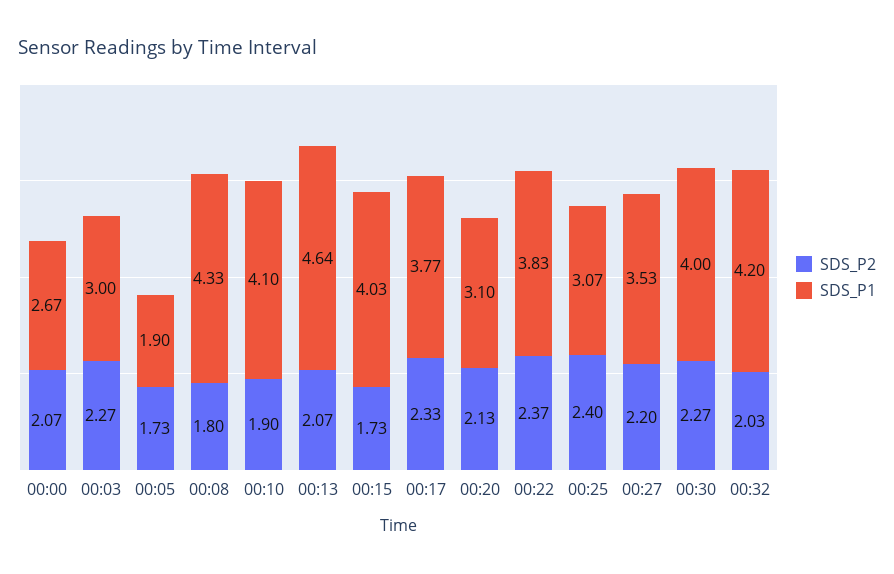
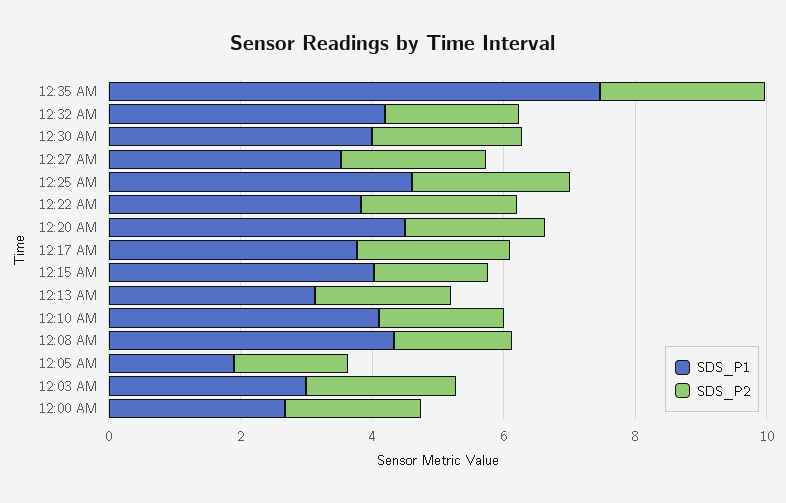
SDS_P1, 00:13: 4.64 -> 3
SDS_P1, 00:20: 3.1 -> 4.5
SDS_P1, 00:25: 3.07 -> 4.5
SDS_P1, 12:35 AM: none -> 7.5
SDS_P2, 12:35 AM: none -> 2.5

